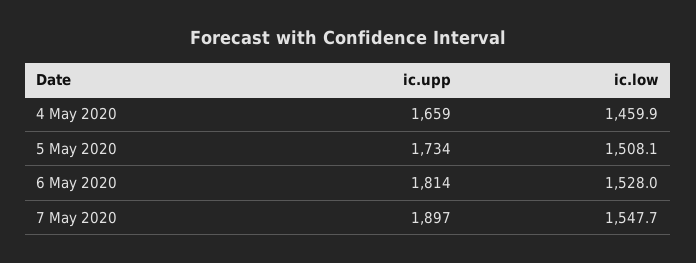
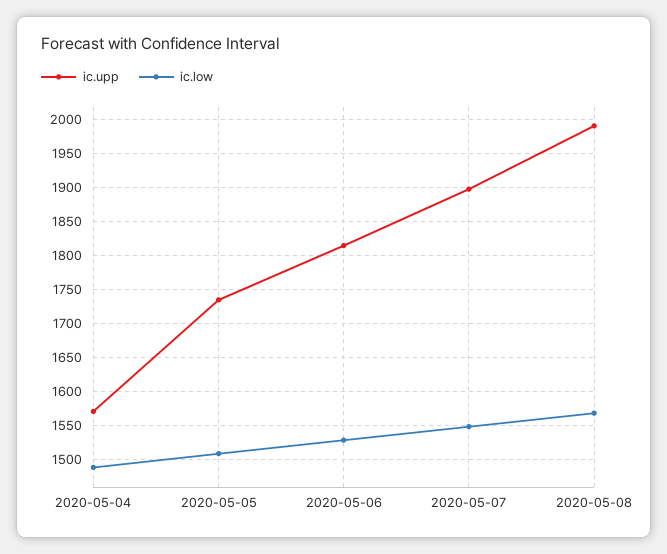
ic.upp, 4 May 2020: 1659 -> 1570
ic.low, 4 May 2020: 1459.9 -> 1490
ic.upp, 2020-05-08: none -> 1990
ic.low, 2020-05-08: none -> 1570

